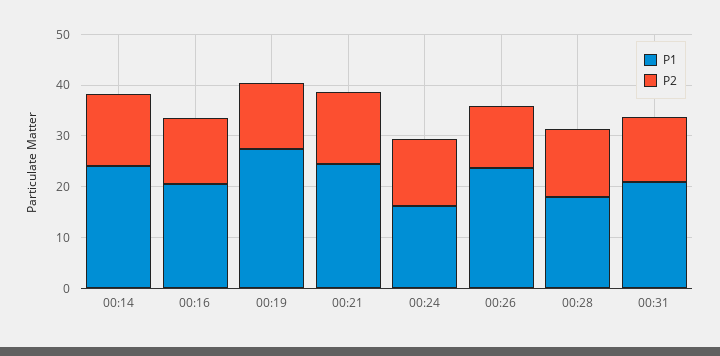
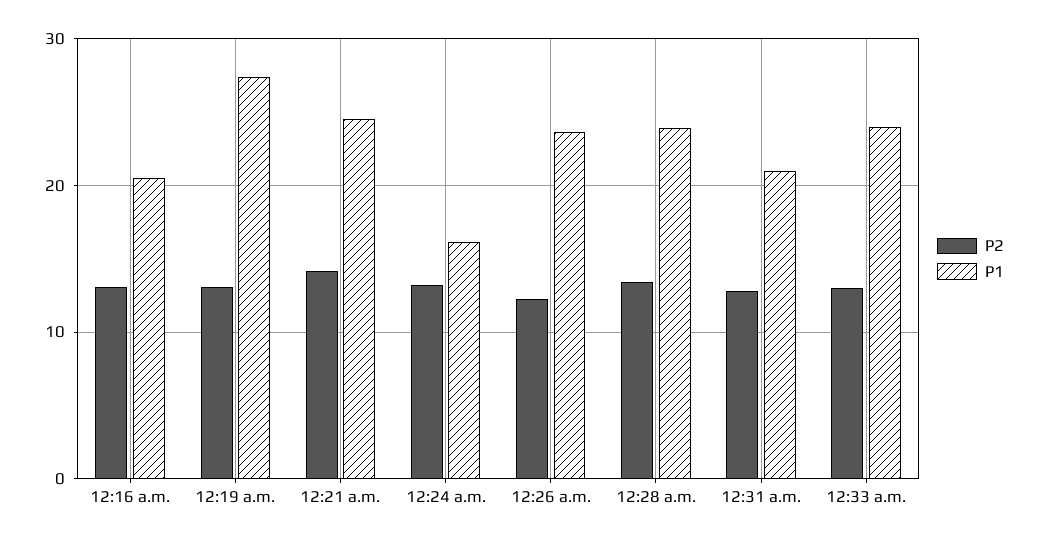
P1, 00:14: 24 -> none
P2, 00:14: 14 -> none
P1, 00:28: 18 -> 24
P2, 12:33 a.m.: none -> 13
P1, 12:33 a.m.: none -> 24

